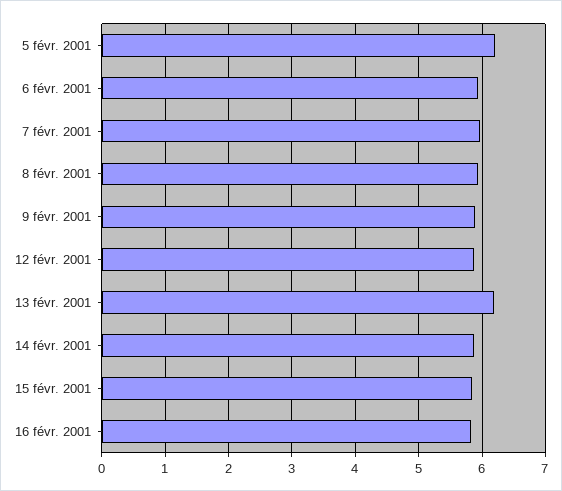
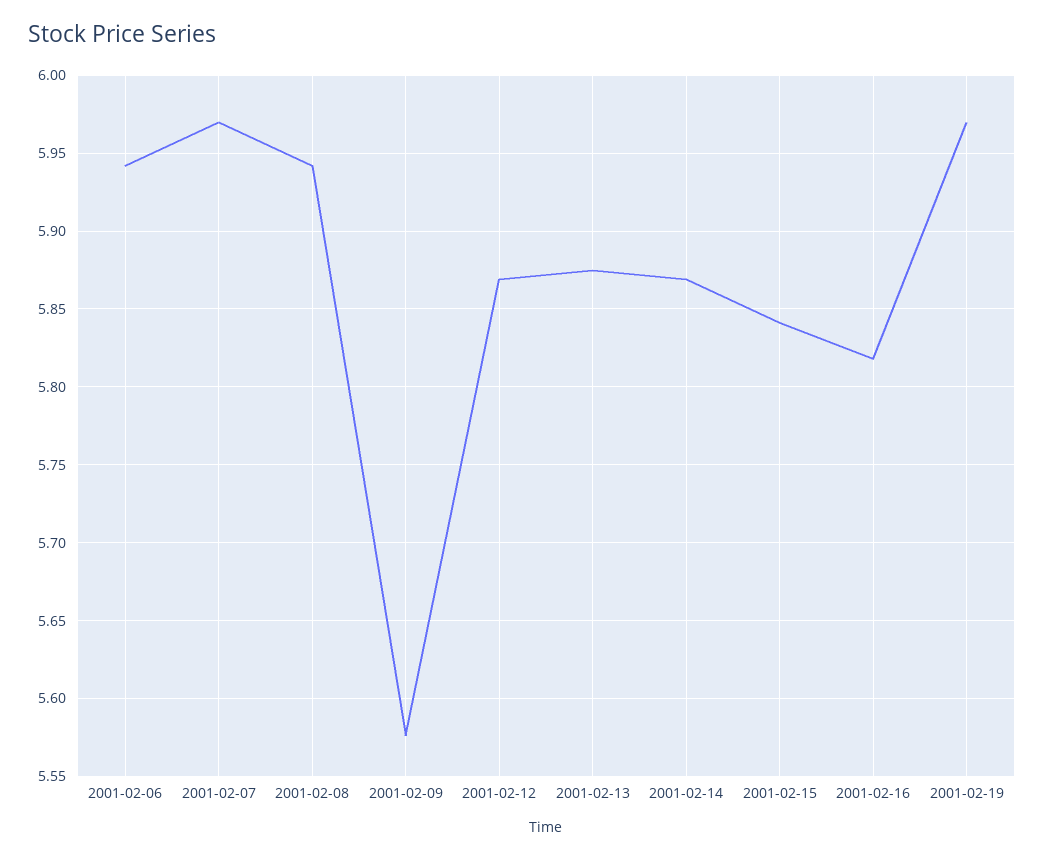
5 févr. 2001: 6.2 -> none
9 févr. 2001: 5.9 -> 5.575
13 févr. 2001: 6.2 -> 5.875
2001-02-19: none -> 5.97

